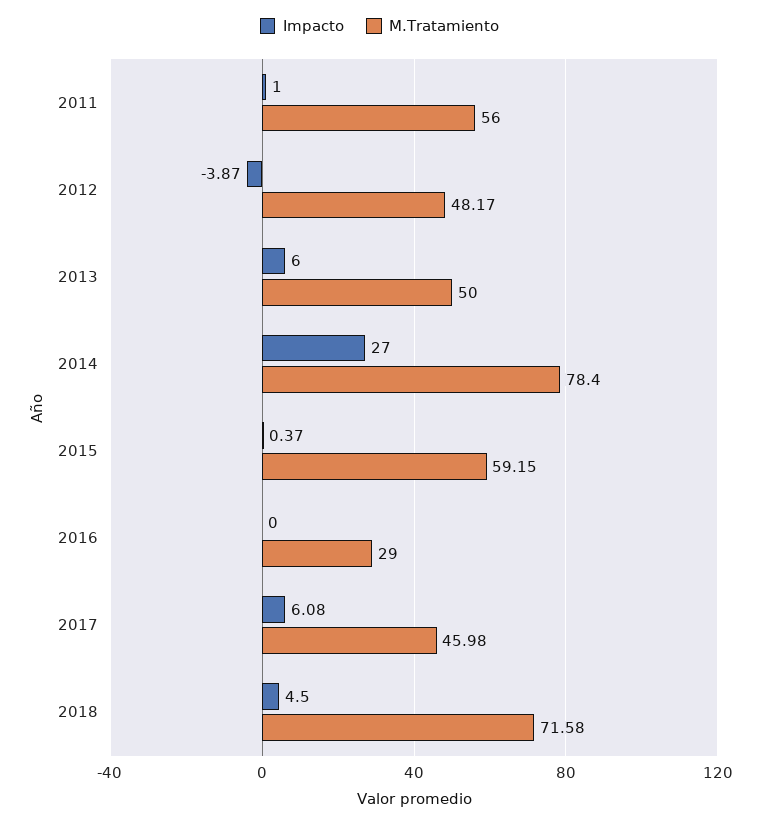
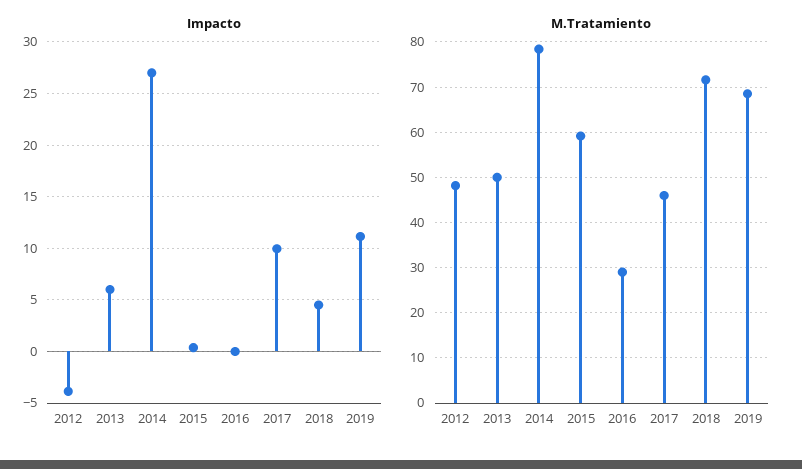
Impacto, 2011: 1 -> none
M.Tratamiento, 2011: 56 -> none
Impacto, 2017: 6.08 -> 10
Impacto, 2019: none -> 11
M.Tratamiento, 2019: none -> 68

